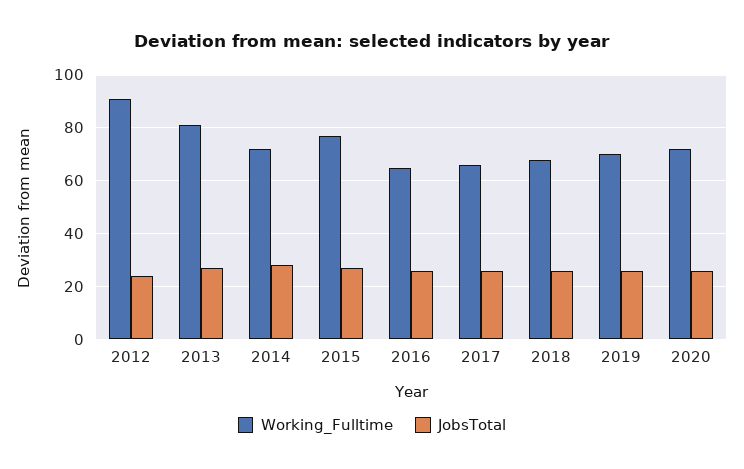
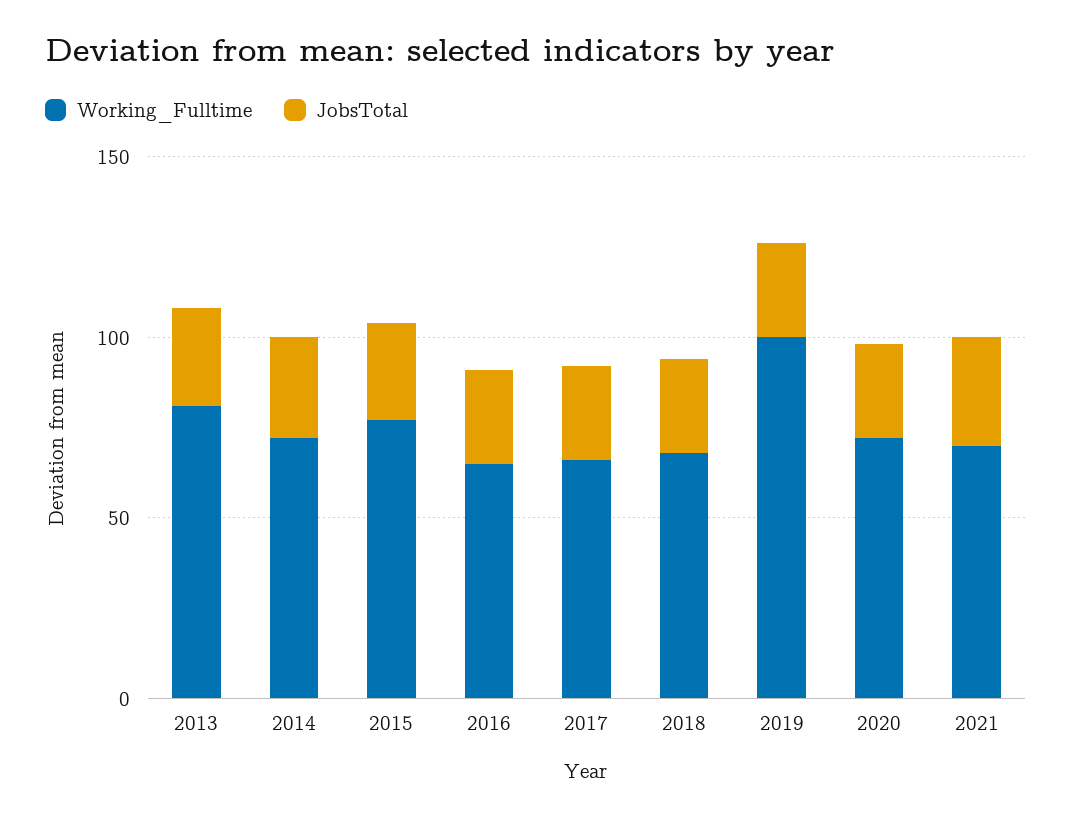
Working_Fulltime, 2012: 90 -> none
JobsTotal, 2012: 25 -> none
Working_Fulltime, 2019: 70 -> 100
Working_Fulltime, 2021: none -> 70
JobsTotal, 2021: none -> 30

